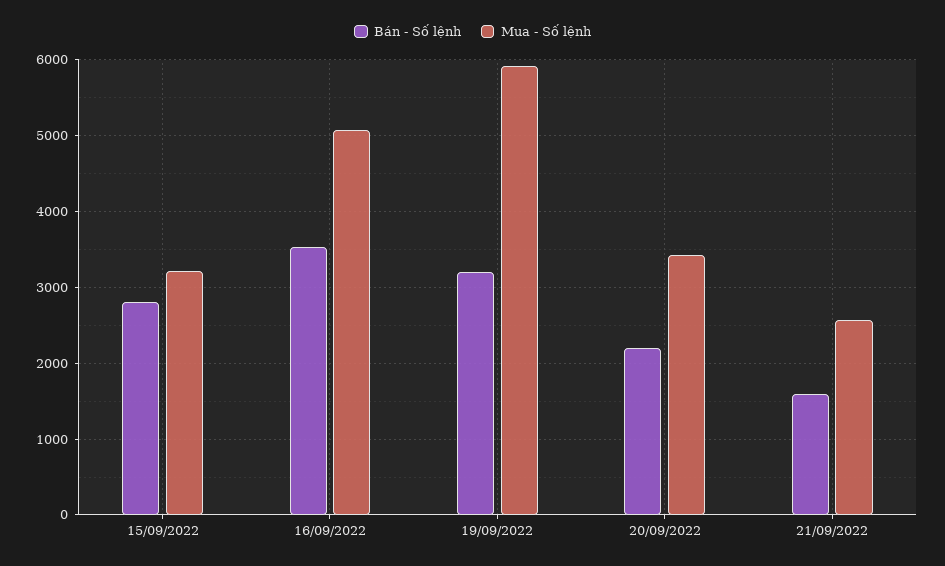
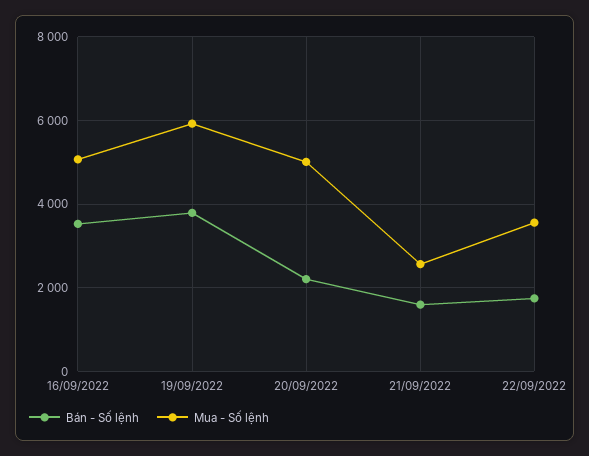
Bán - Số lệnh, 15/09/2022: 2800 -> none
Mua - Số lệnh, 15/09/2022: 3200 -> none
Bán - Số lệnh, 19/09/2022: 3200 -> 3800
Mua - Số lệnh, 20/09/2022: 3400 -> 5000
Bán - Số lệnh, 22/09/2022: none -> 1800
Mua - Số lệnh, 22/09/2022: none -> 3600

